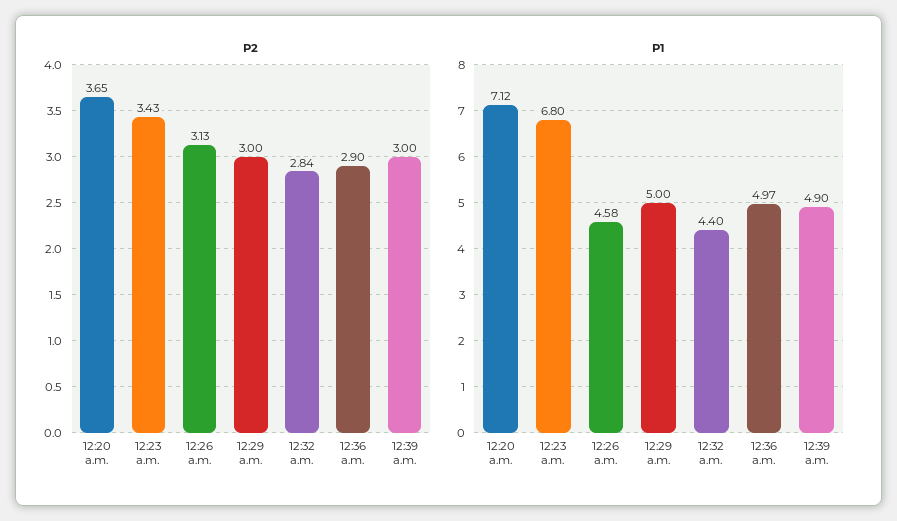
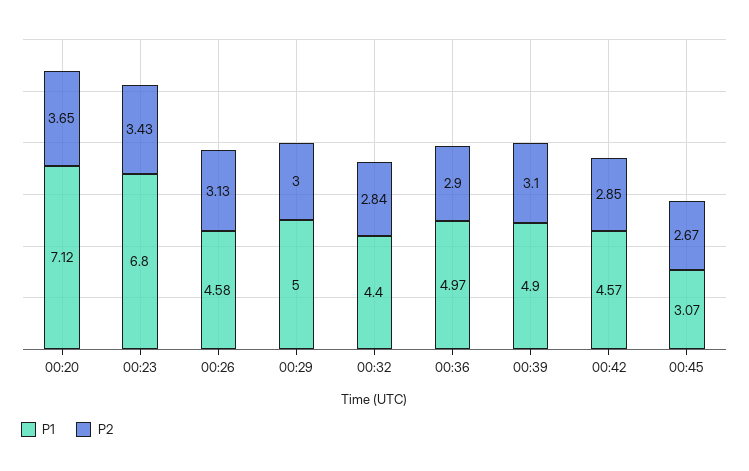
P2, 12:39 a.m.: 3 -> 3.1
P1, 00:42: none -> 4.57
P2, 00:42: none -> 2.85
P1, 00:45: none -> 3.07
P2, 00:45: none -> 2.67

